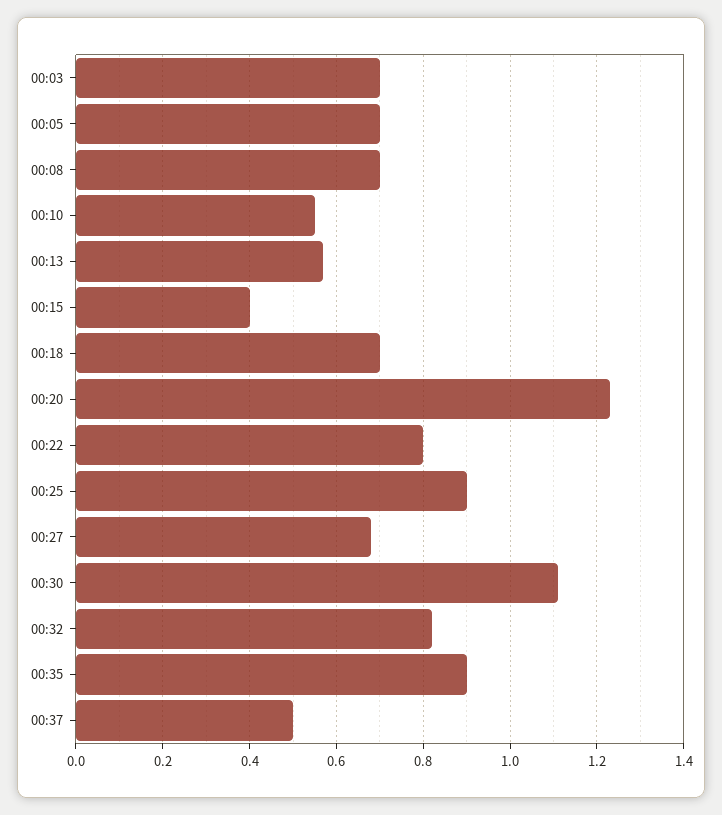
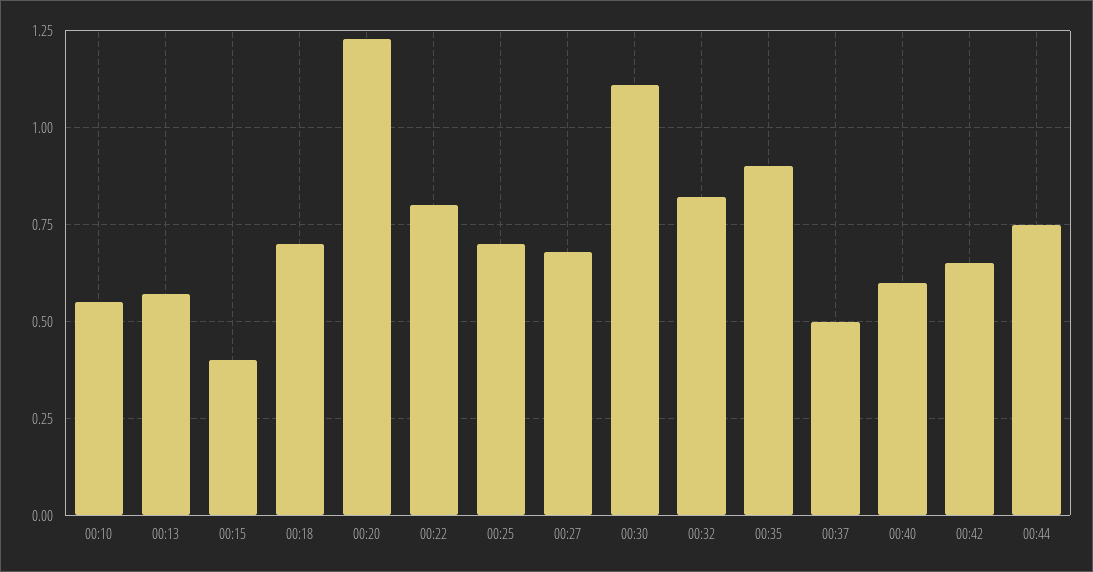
00:03: 0.7 -> none
00:05: 0.7 -> none
00:08: 0.7 -> none
00:25: 0.9 -> 0.7
00:40: none -> 0.6
00:42: none -> 0.65
00:44: none -> 0.75

